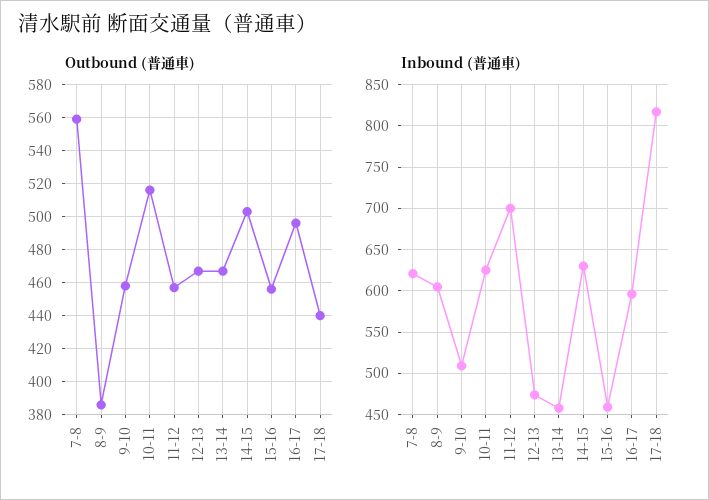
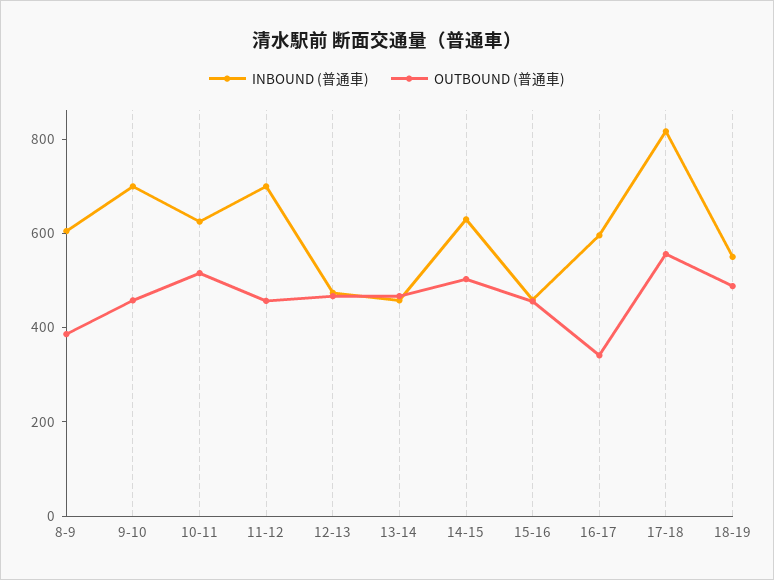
Outbound (普通車), 7-8: 560 -> none
Outbound (普通車), 16-17: 495 -> 350
Outbound (普通車), 17-18: 440 -> 550
Inbound (普通車), 7-8: 620 -> none
Inbound (普通車), 9-10: 510 -> 700
Inbound (普通車), 18-19: none -> 550
Outbound (普通車), 18-19: none -> 500

